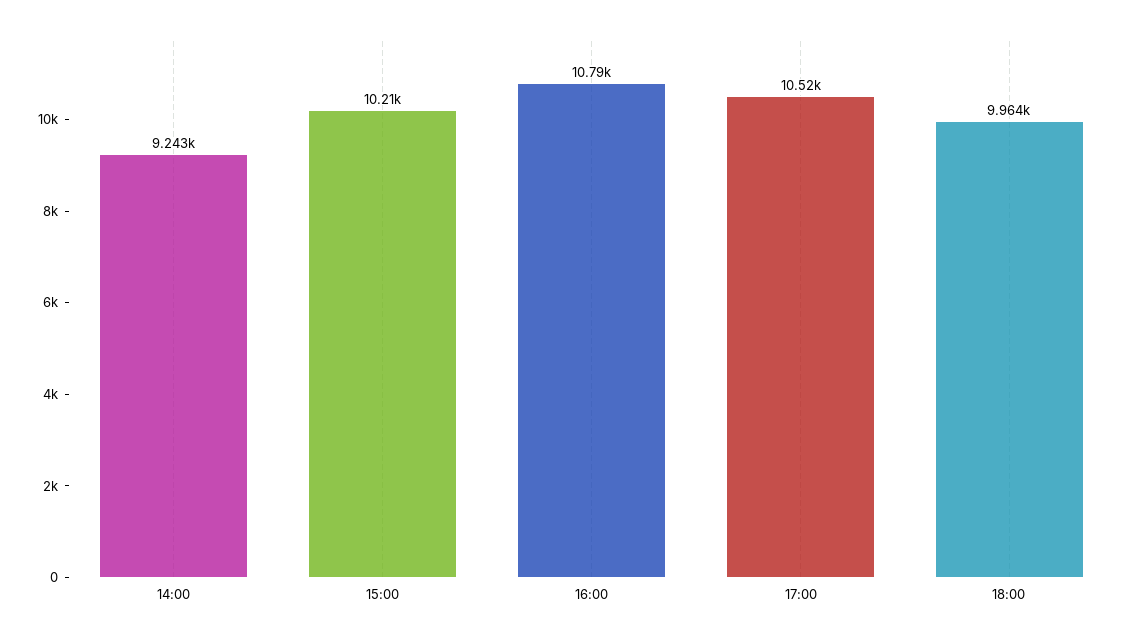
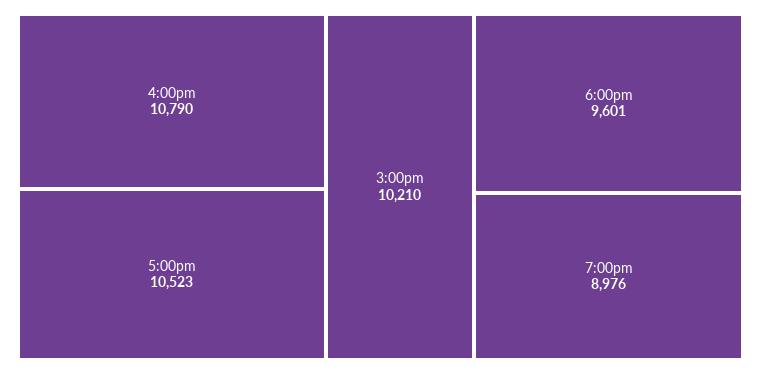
14:00: 9243 -> none
18:00: 9964 -> 9601
7:00pm: none -> 8976

